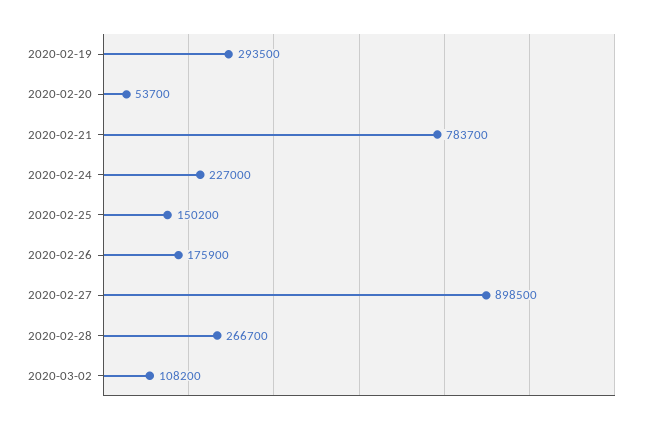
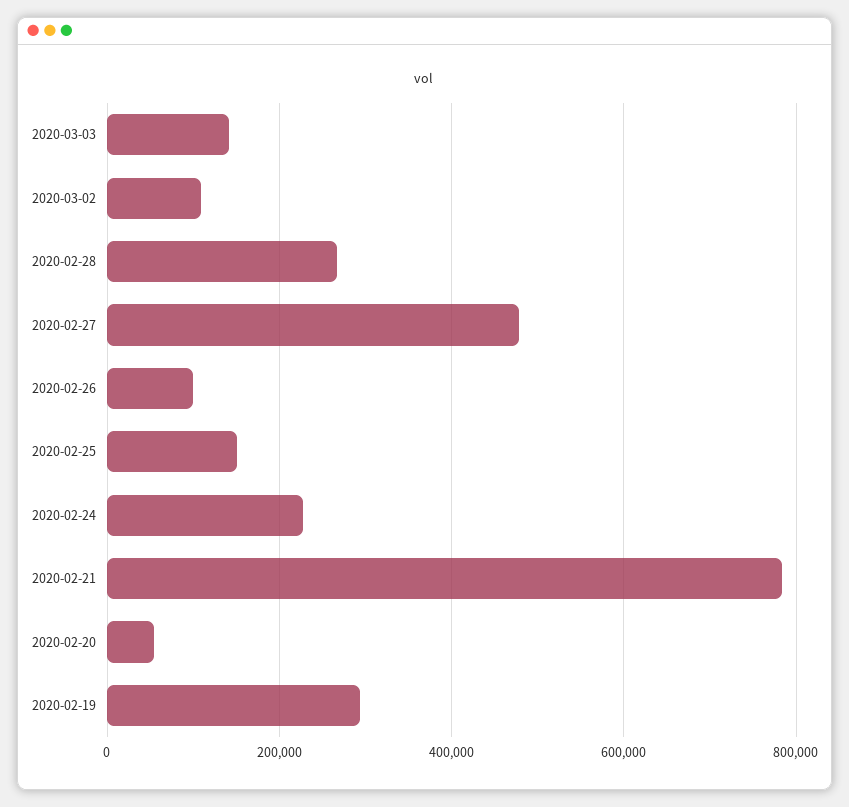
2020-02-26: 175900 -> 100000
2020-02-27: 898500 -> 480000
2020-03-03: none -> 140000

